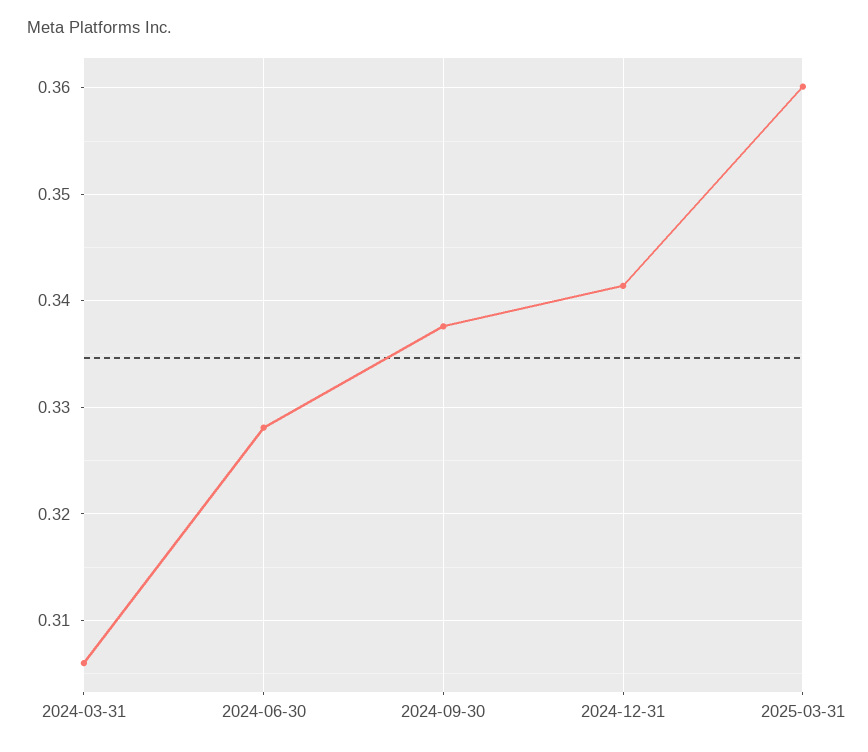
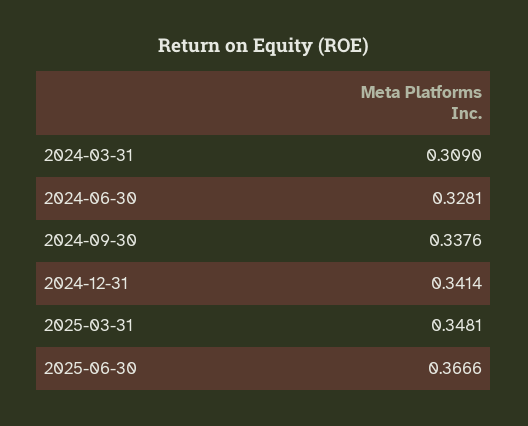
2024-03-31: 0.306 -> 0.309
2025-03-31: 0.36 -> 0.3481
2025-06-30: none -> 0.3666

